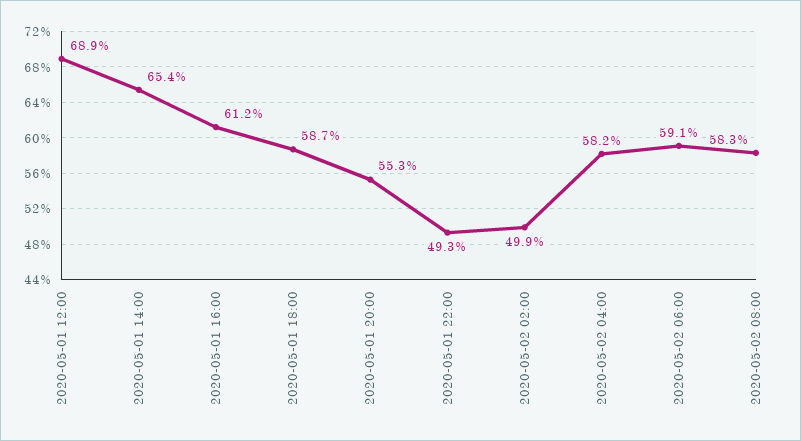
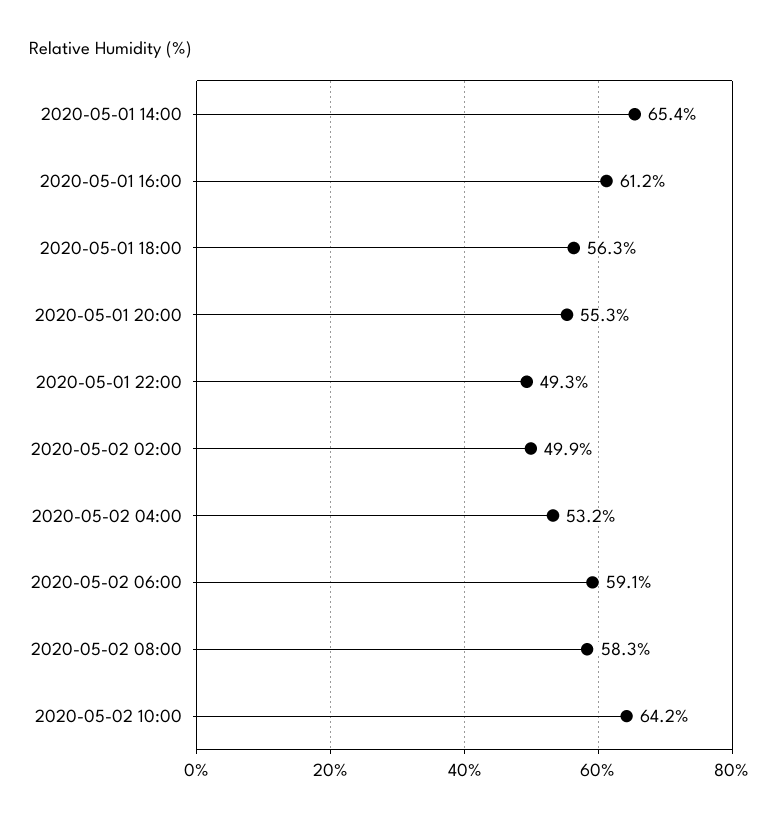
2020-05-01 12:00: 68.9 -> none
2020-05-01 18:00: 58.7 -> 56.3
2020-05-02 04:00: 58.2 -> 53.2
2020-05-02 10:00: none -> 64.2

